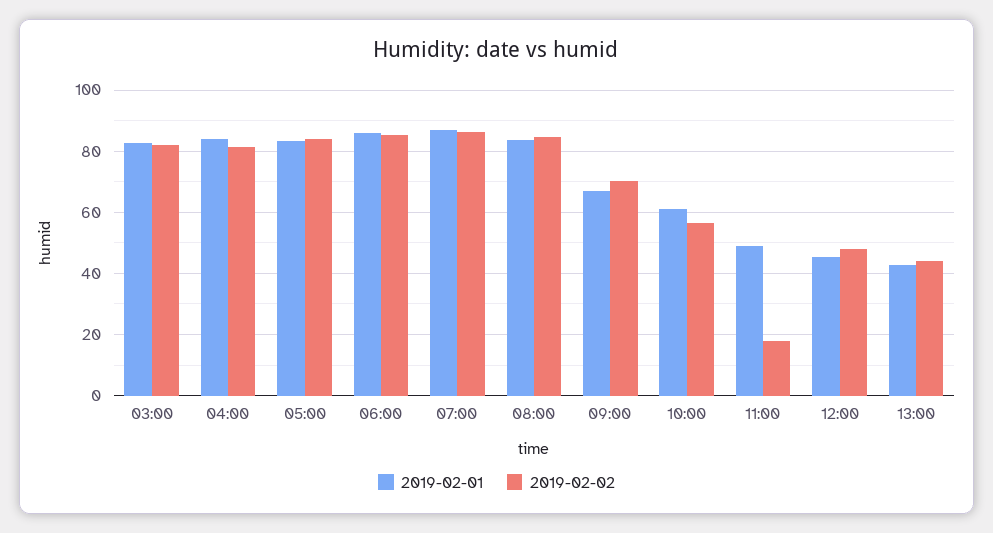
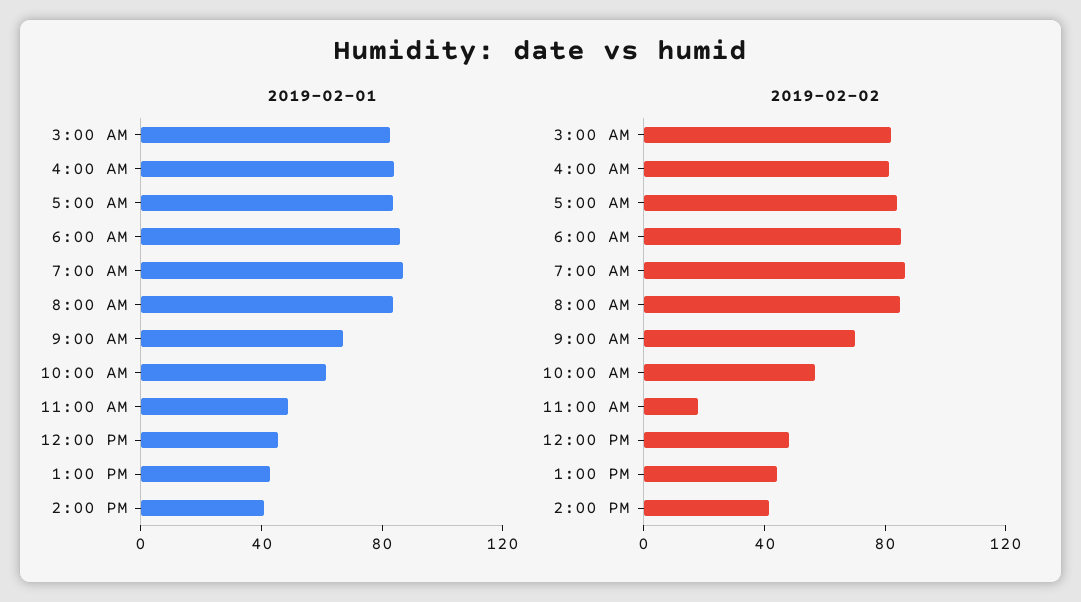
2019-02-01, 2:00 PM: none -> 40
2019-02-02, 2:00 PM: none -> 40

